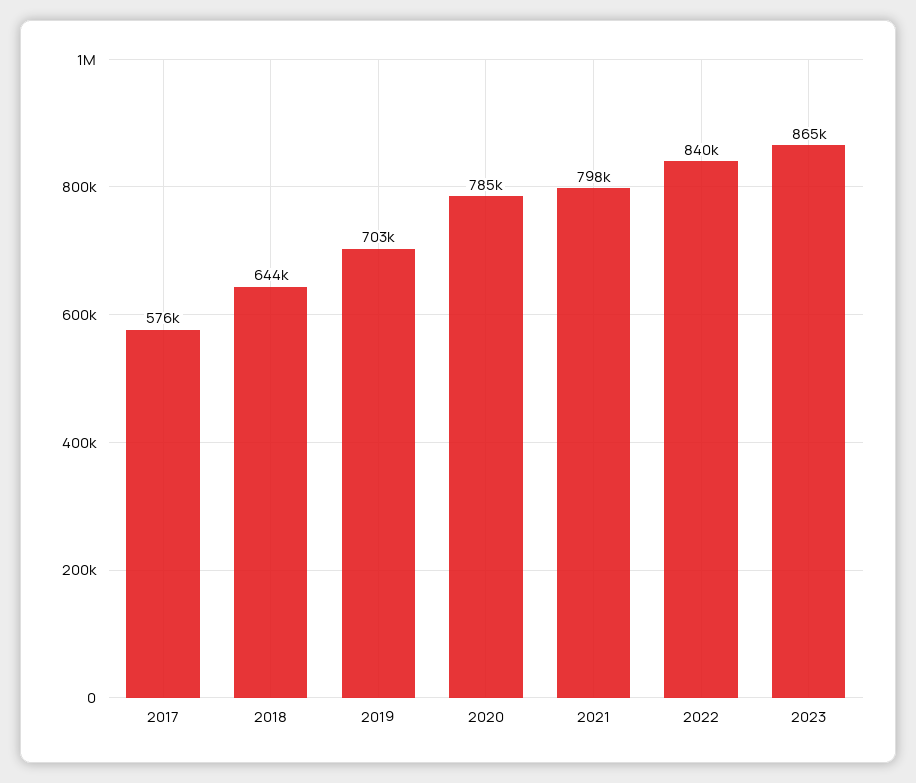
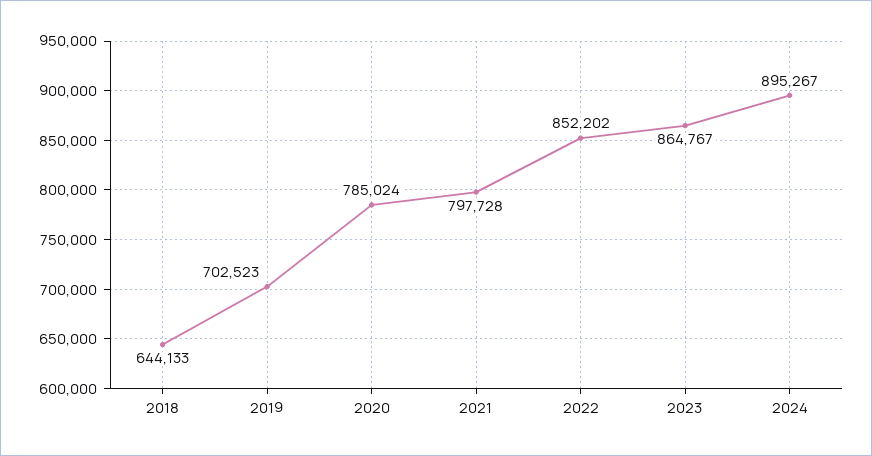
2017: 576000 -> none
2022: 840000 -> 852202
2024: none -> 895267

